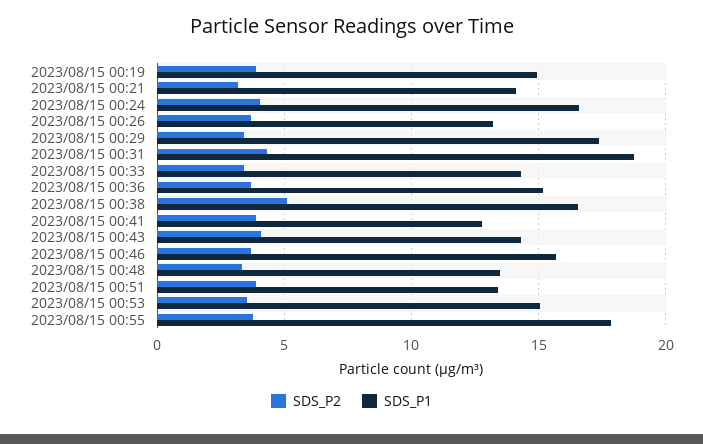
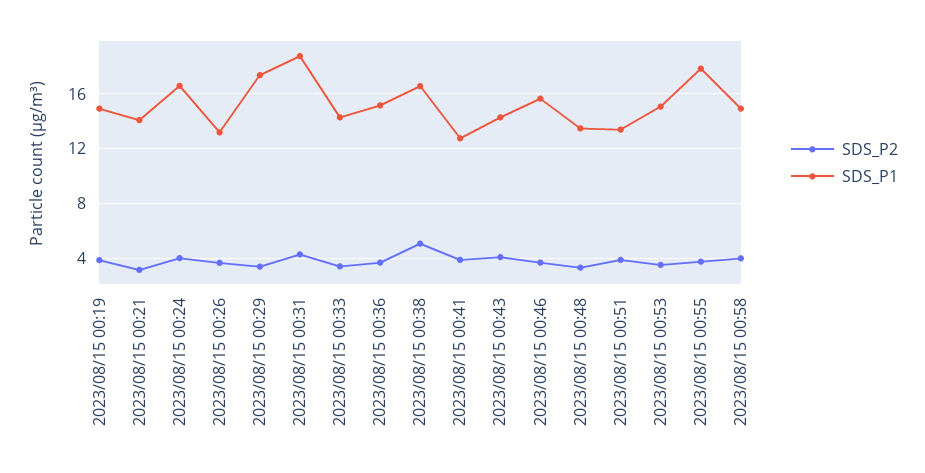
SDS_P2, 2023/08/15 00:58: none -> 4
SDS_P1, 2023/08/15 00:58: none -> 15

